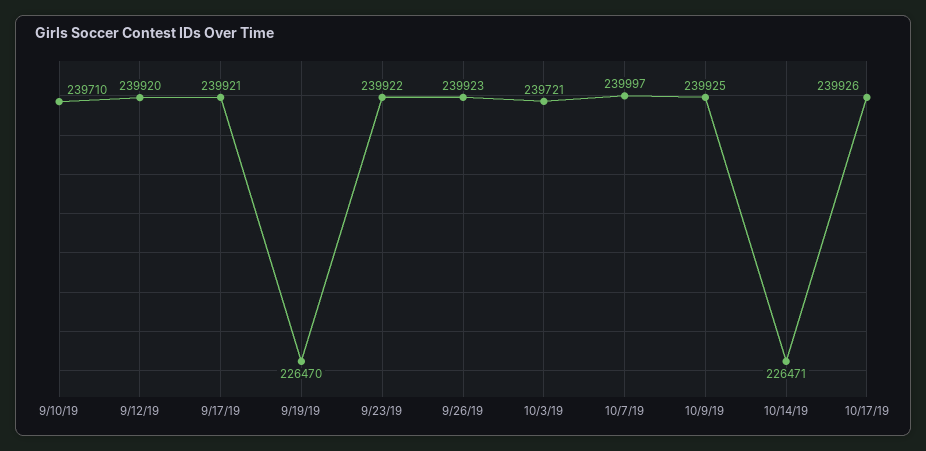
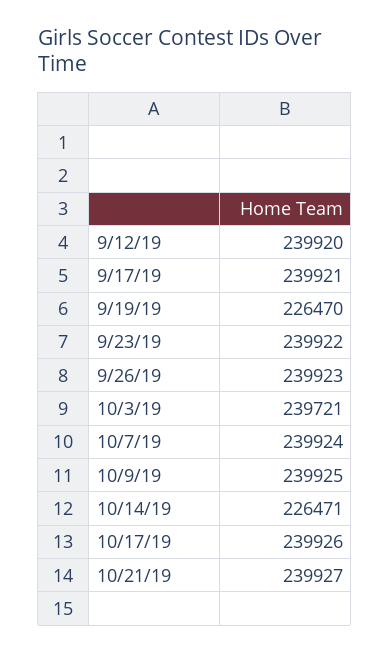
9/10/19: 239710 -> none
10/7/19: 239997 -> 239924
10/21/19: none -> 239927

